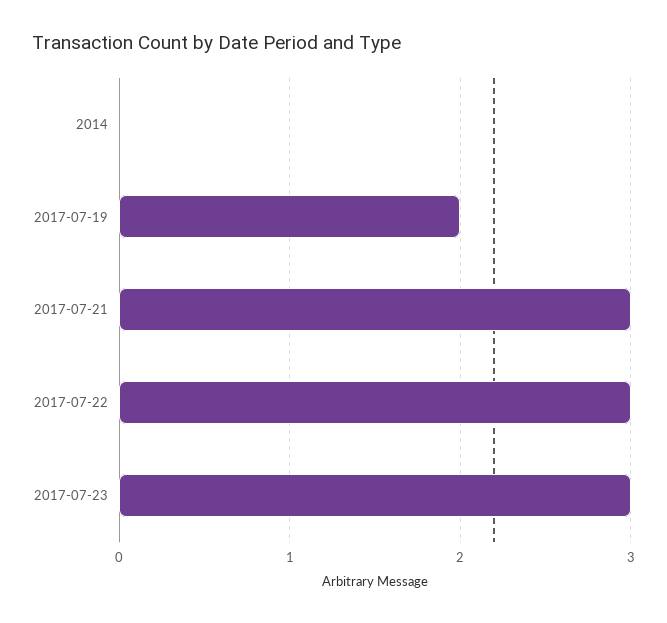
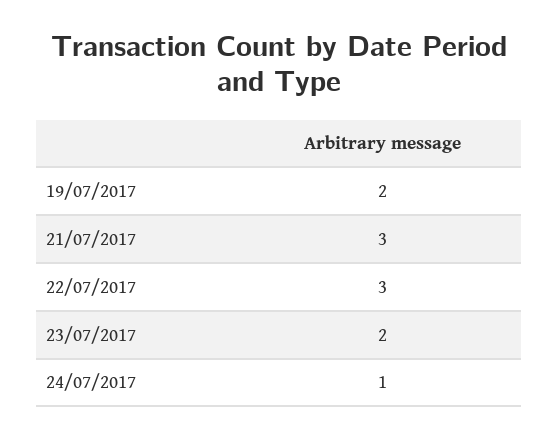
2014: 0 -> none
2017-07-23: 3 -> 2
24/07/2017: none -> 1

